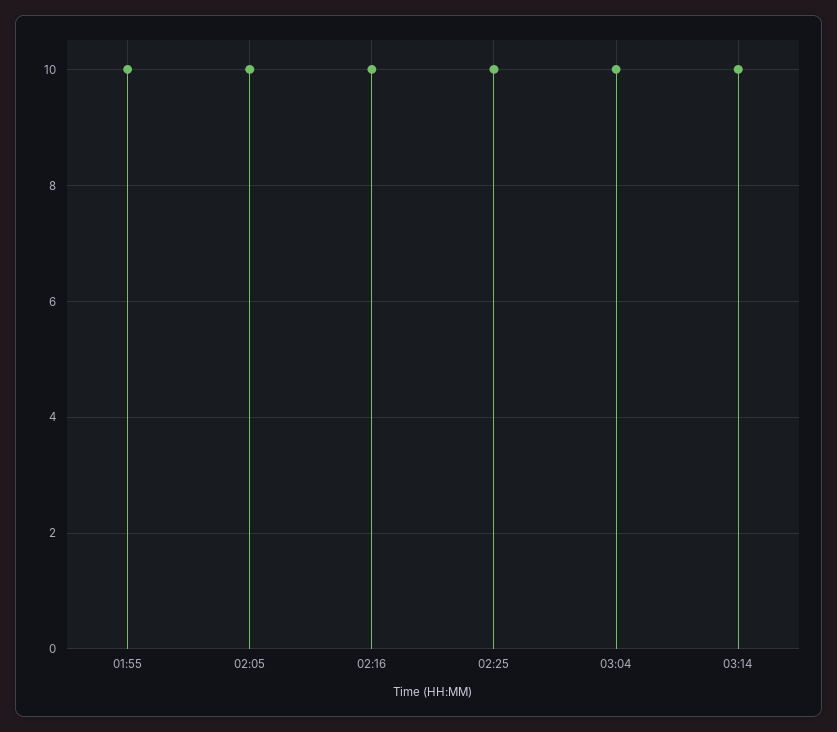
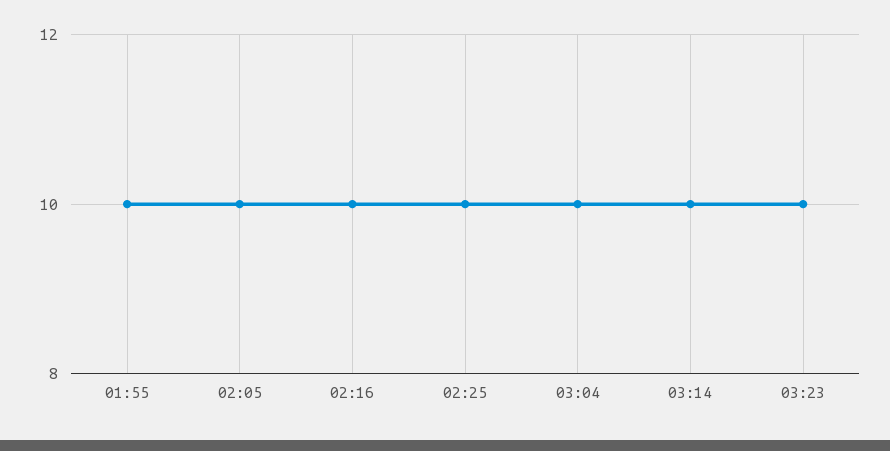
03:23: none -> 10

